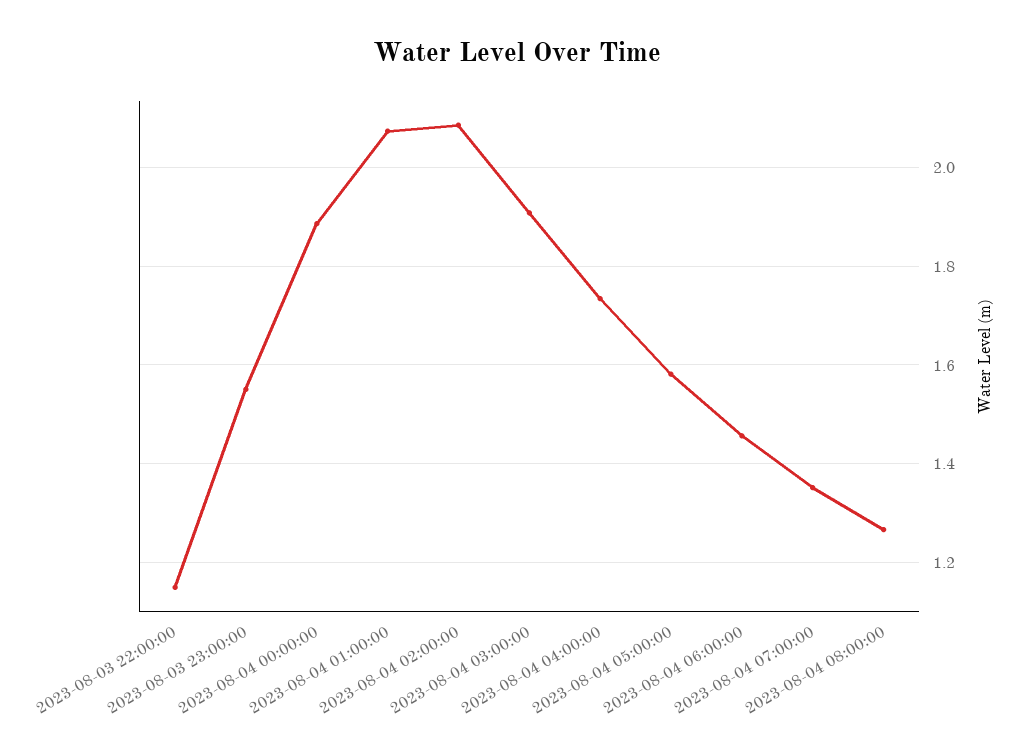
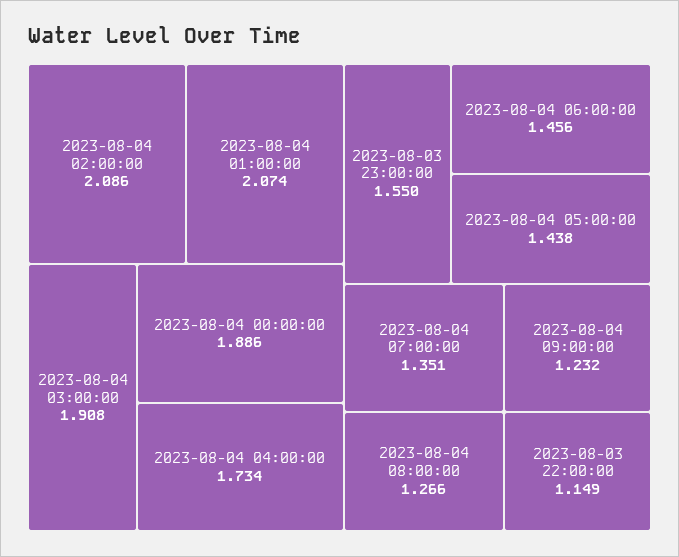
2023-08-04 05:00:00: 1.58 -> 1.438
2023-08-04 09:00:00: none -> 1.232

